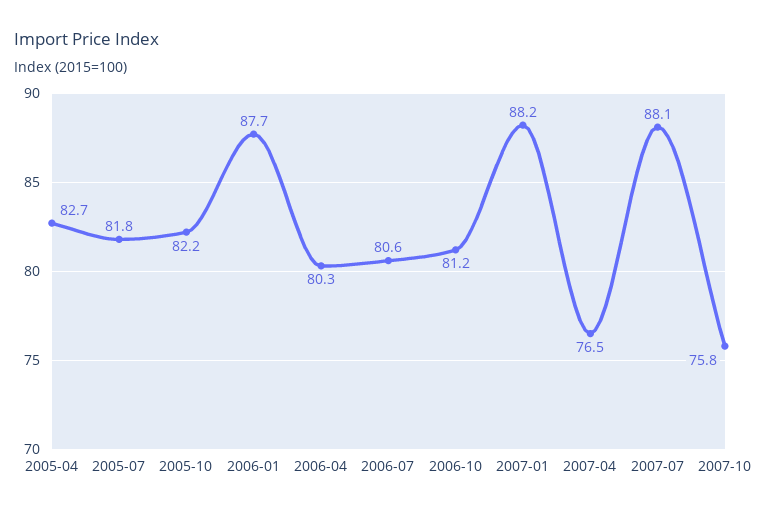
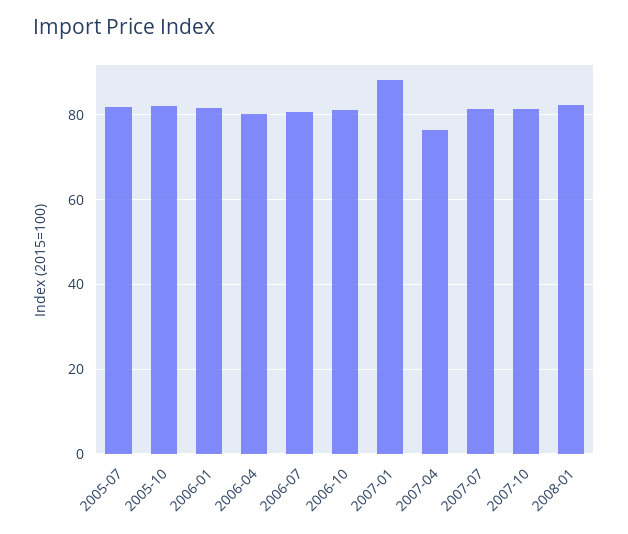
2005-04: 82.7 -> none
2006-01: 87.7 -> 82
2007-07: 88.1 -> 82
2007-10: 75.8 -> 82
2008-01: none -> 82

